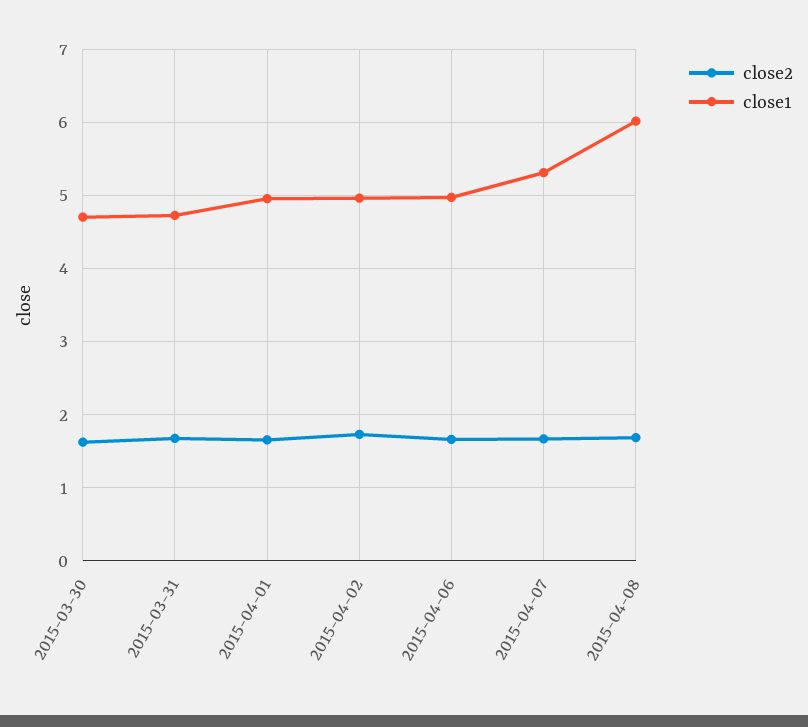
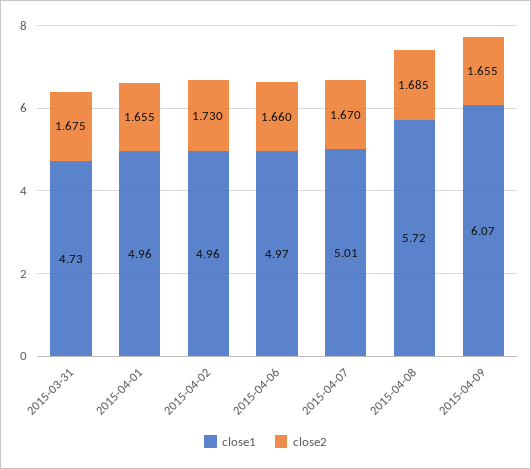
close2, 2015-03-30: 1.6 -> none
close1, 2015-03-30: 4.7 -> none
close1, 2015-04-07: 5.3 -> 5.01
close1, 2015-04-08: 6 -> 5.72
close1, 2015-04-09: none -> 6.07
close2, 2015-04-09: none -> 1.655

